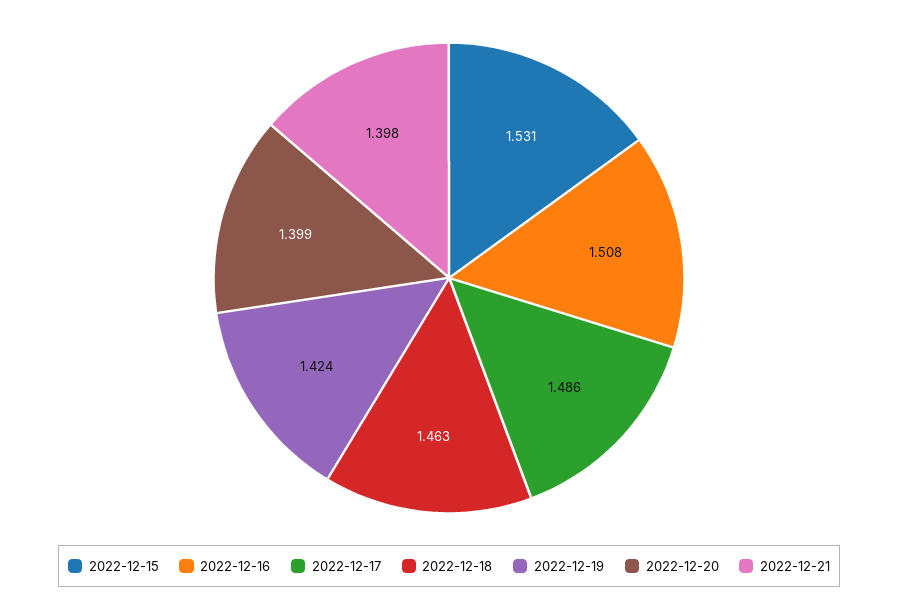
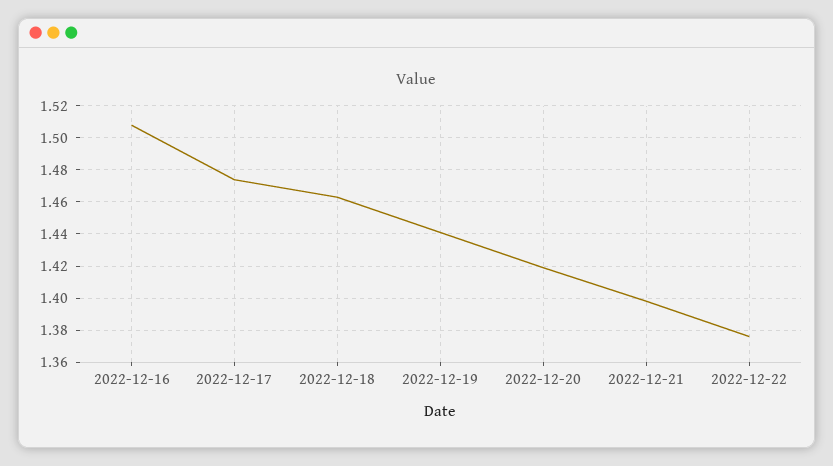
2022-12-15: 1.531 -> none
2022-12-17: 1.486 -> 1.475
2022-12-19: 1.424 -> 1.44
2022-12-20: 1.399 -> 1.42
2022-12-22: none -> 1.375

